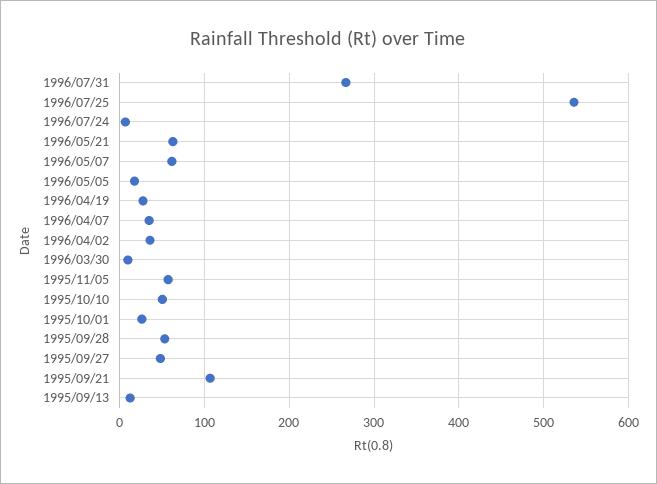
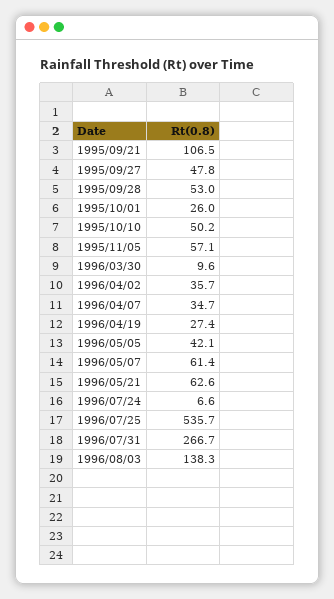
1996/05/05: 20 -> 42.1
1995/09/13: 10 -> none
1996/08/03: none -> 138.3

